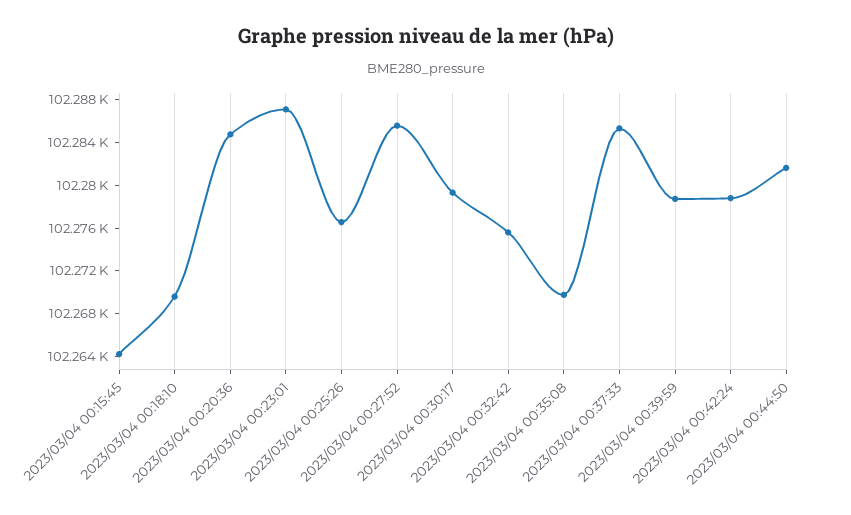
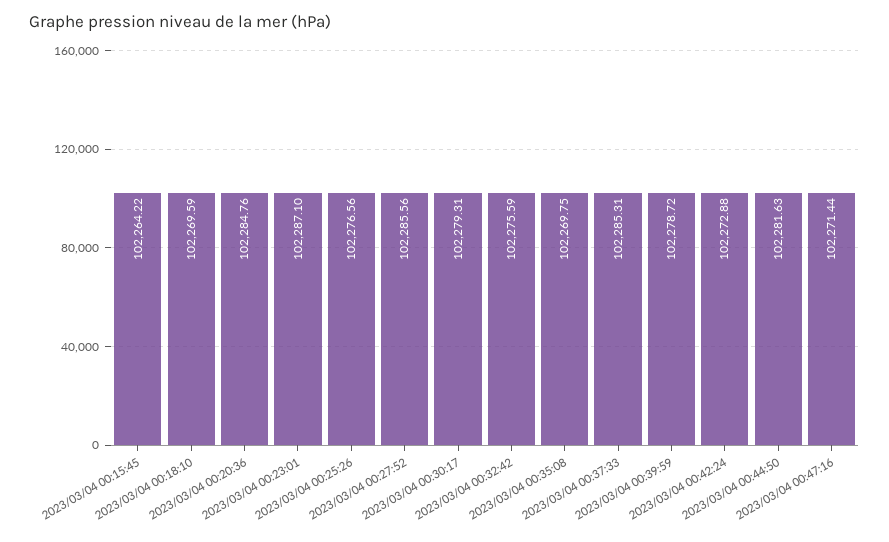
2023/03/04 00:42:24: 102279 -> 102272.88
2023/03/04 00:47:16: none -> 102271.44

